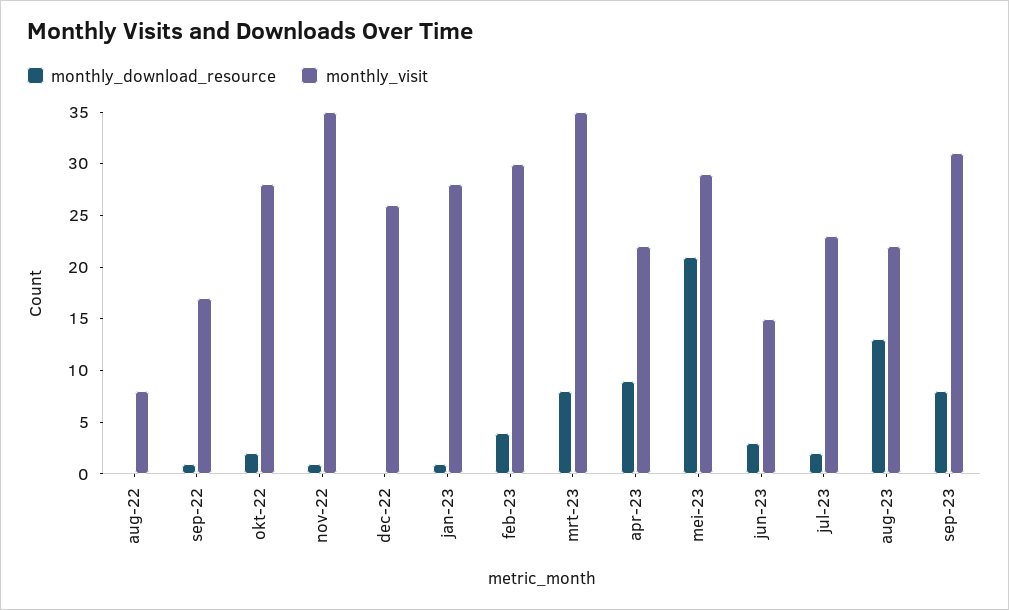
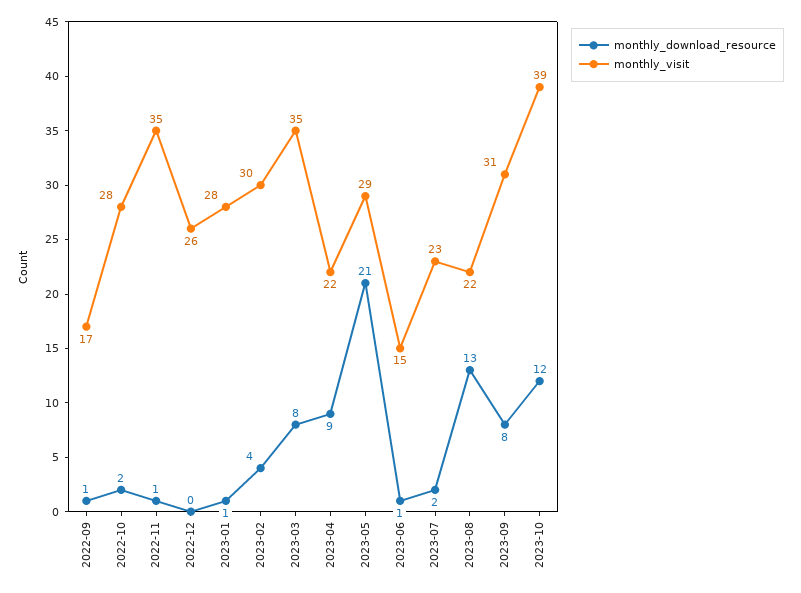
monthly_download_resource, aug-22: 0 -> none
monthly_visit, aug-22: 8 -> none
monthly_download_resource, jun-23: 3 -> 1
monthly_download_resource, 2023-10: none -> 12
monthly_visit, 2023-10: none -> 39

